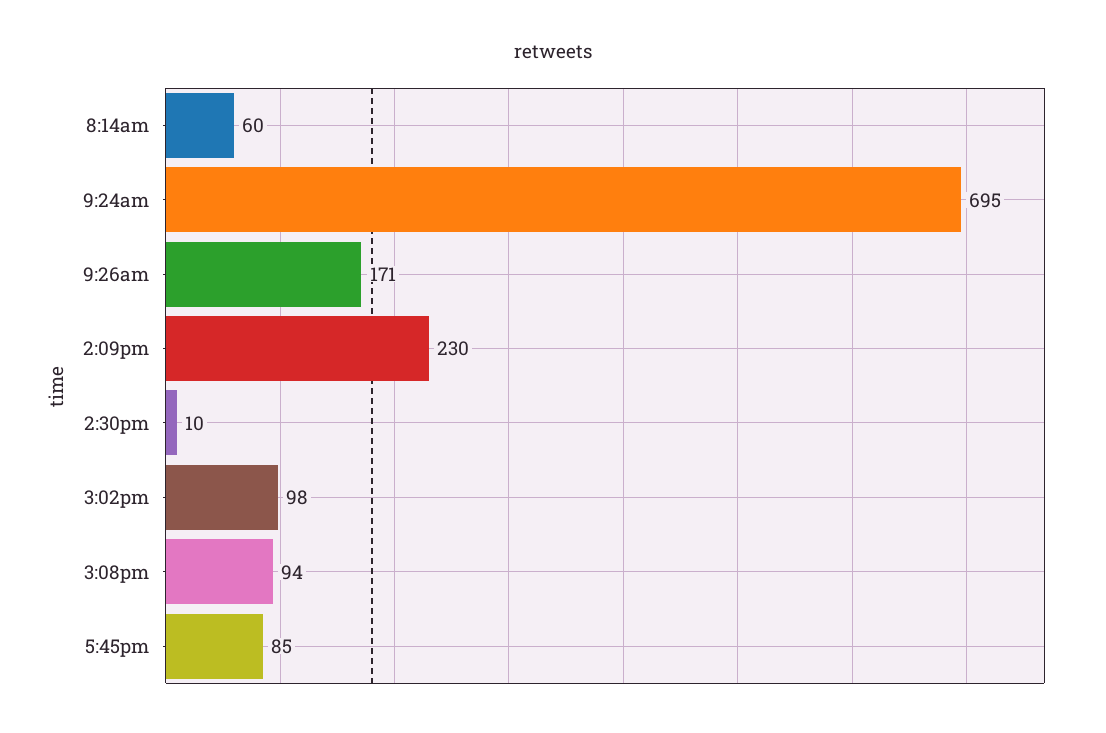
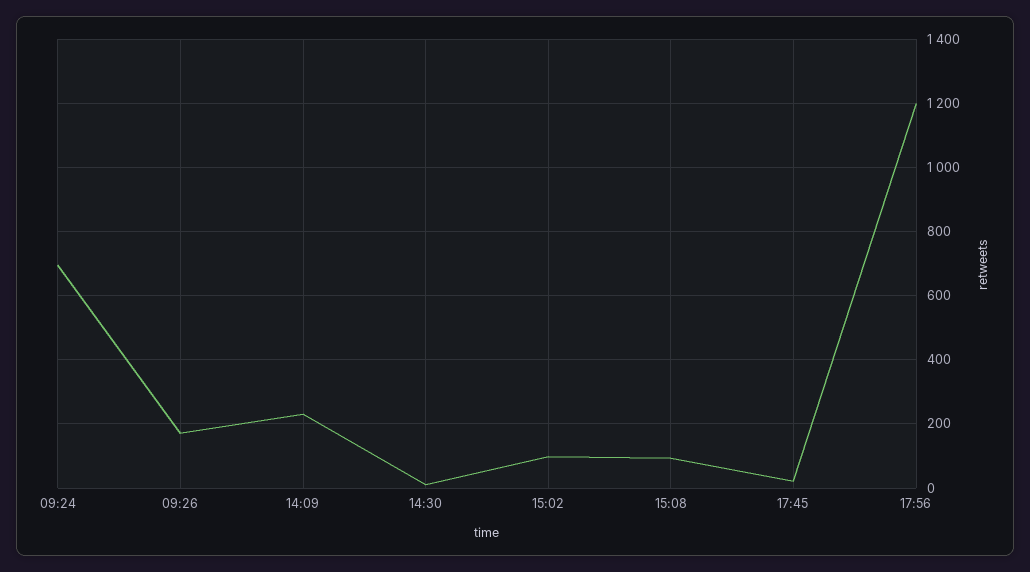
8:14am: 60 -> none
5:45pm: 85 -> 20
17:56: none -> 1200

